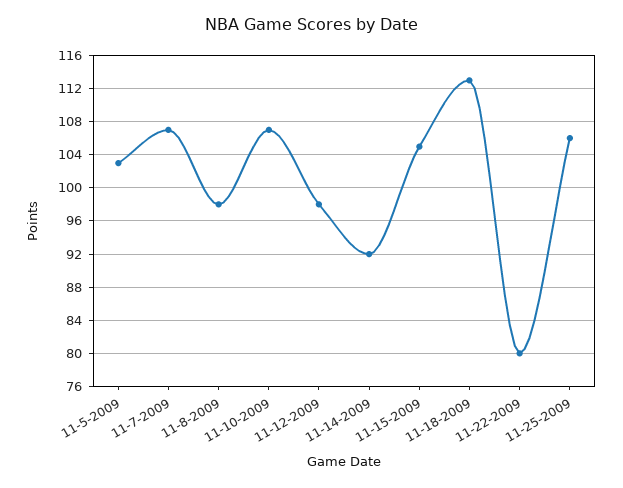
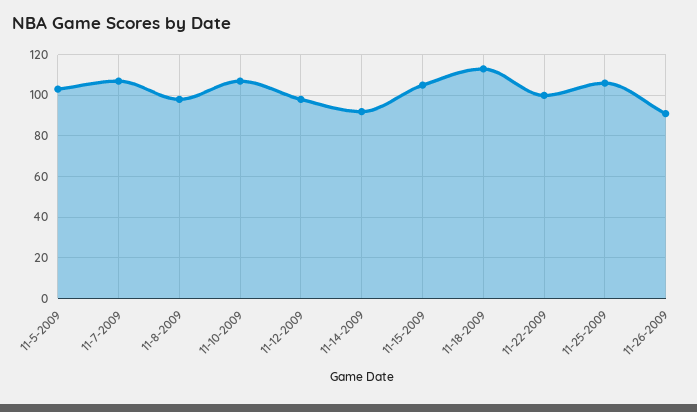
11-22-2009: 80 -> 100
11-26-2009: none -> 90

